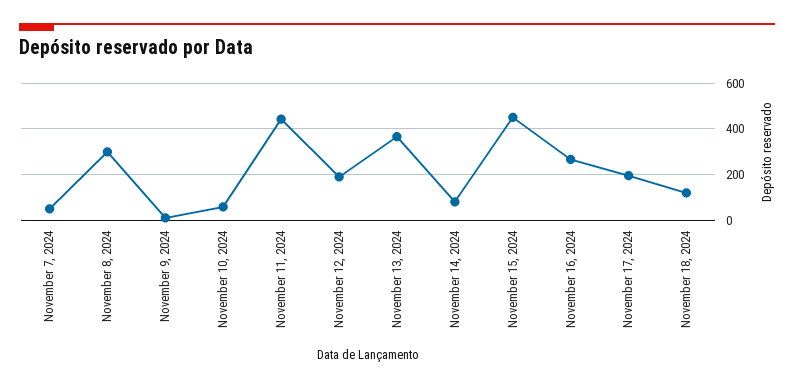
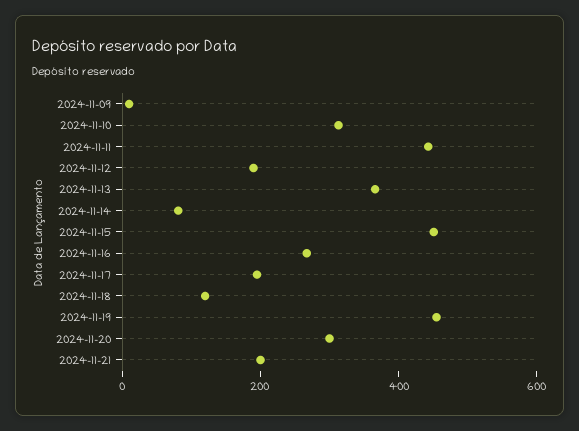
November 7, 2024: 50 -> none
November 8, 2024: 300 -> none
November 10, 2024: 50 -> 300
2024-11-19: none -> 450
2024-11-20: none -> 300
2024-11-21: none -> 200

